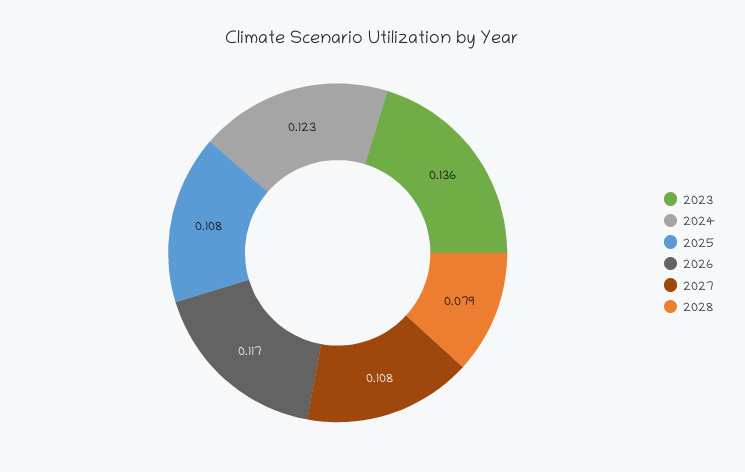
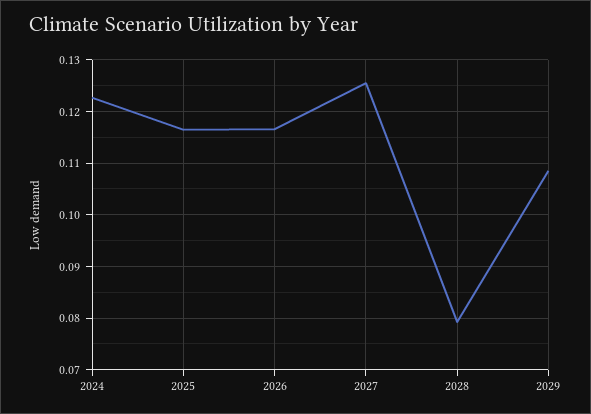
2023: 0.136 -> none
2025: 0.108 -> 0.116
2027: 0.108 -> 0.126
2029: none -> 0.108

